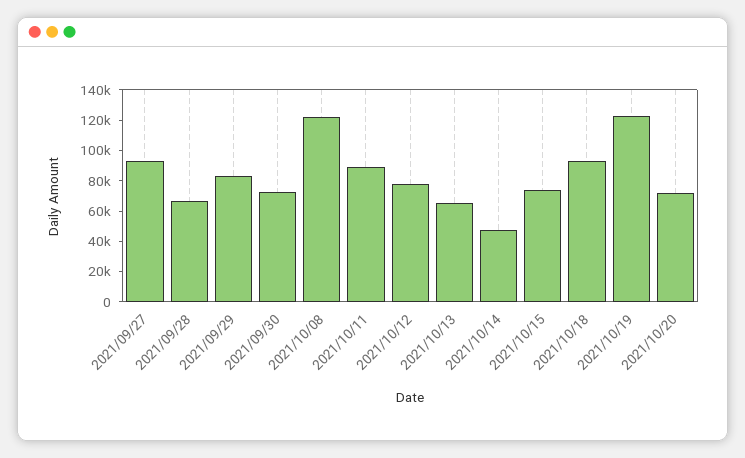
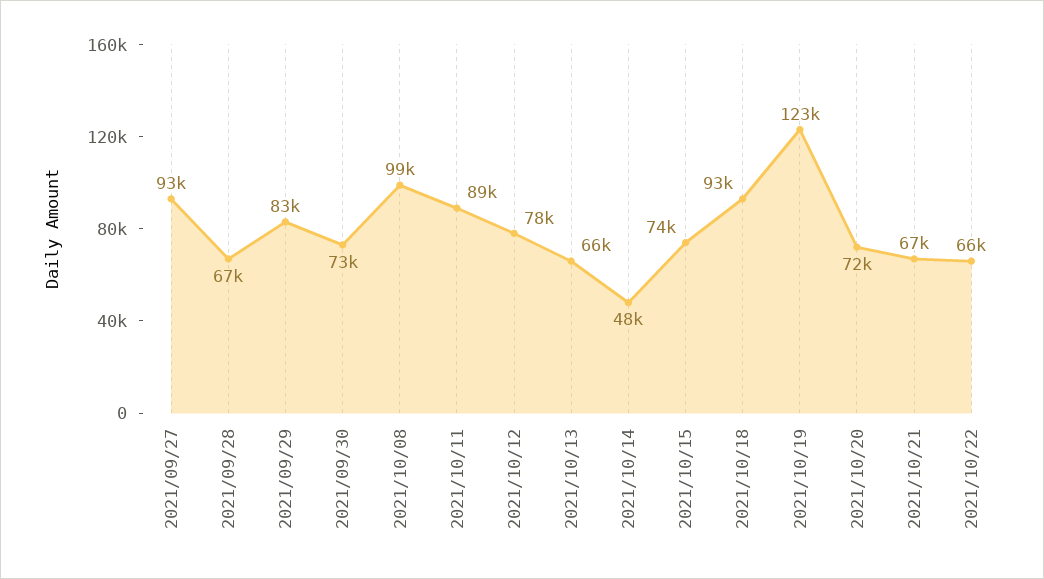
2021/10/08: 120000 -> 99000
2021/10/21: none -> 67000
2021/10/22: none -> 66000

